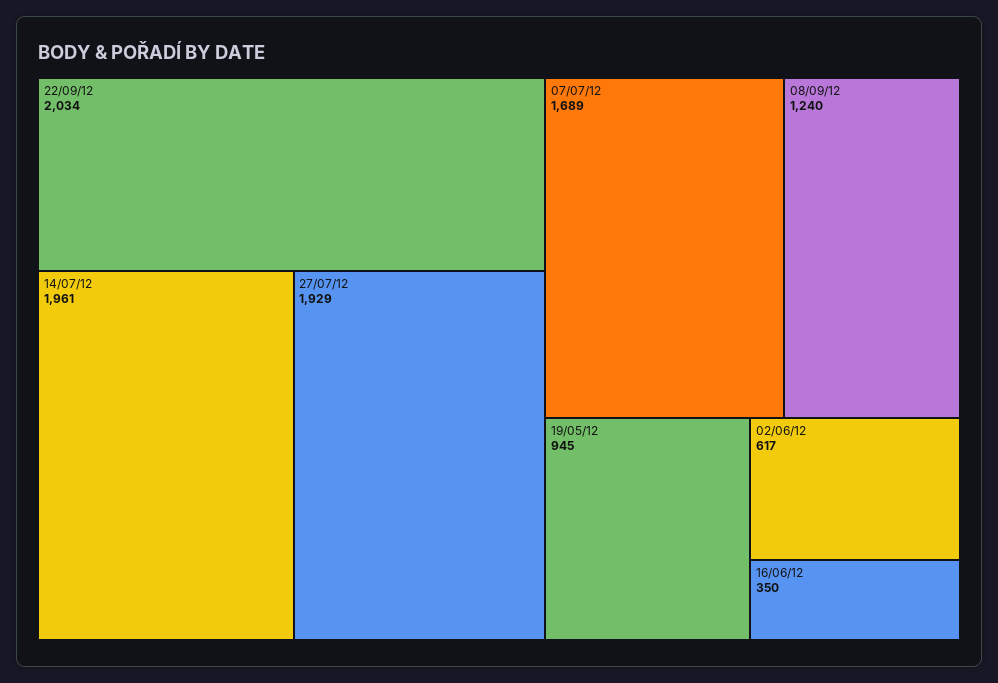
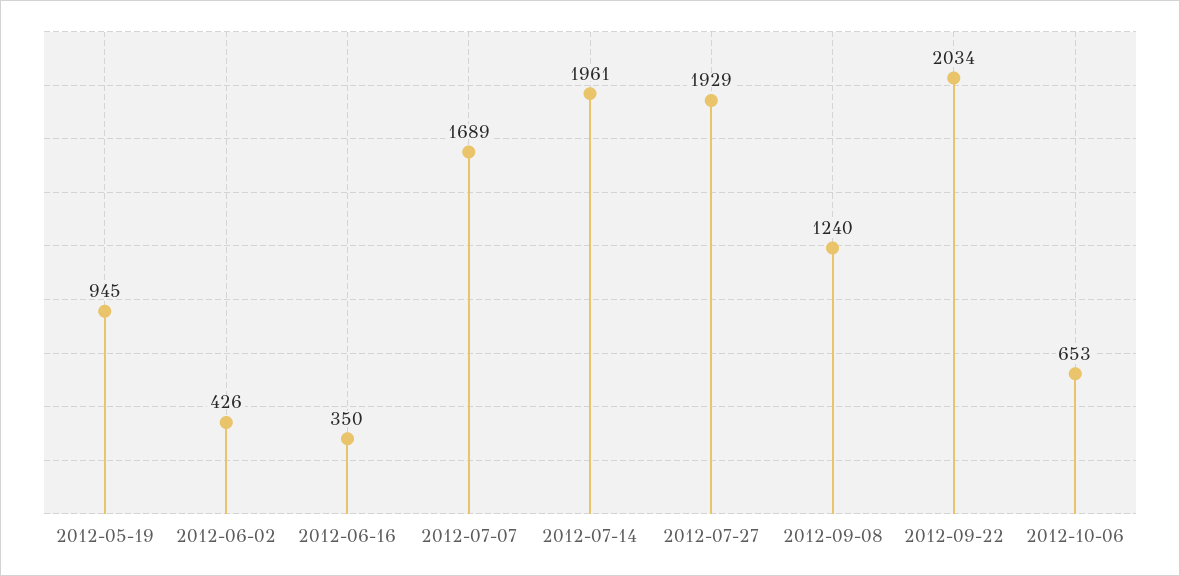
02/06/12: 617 -> 426
2012-10-06: none -> 653

